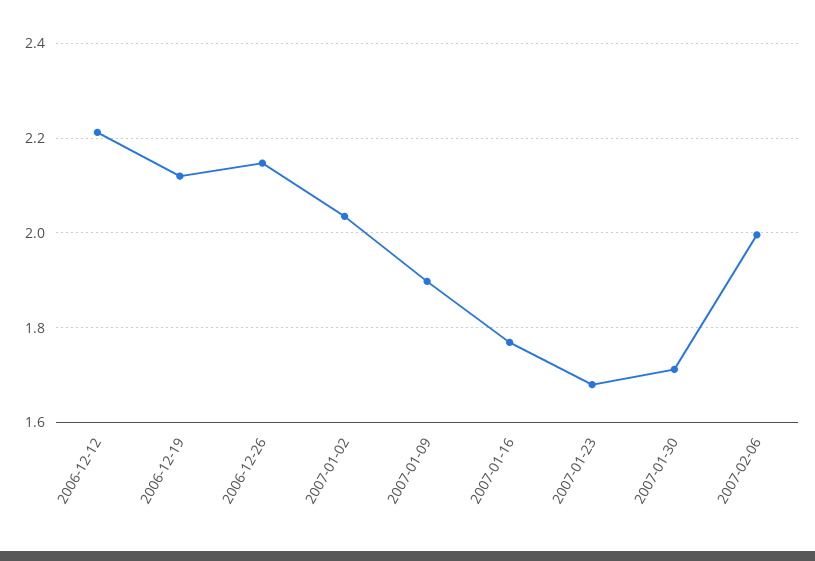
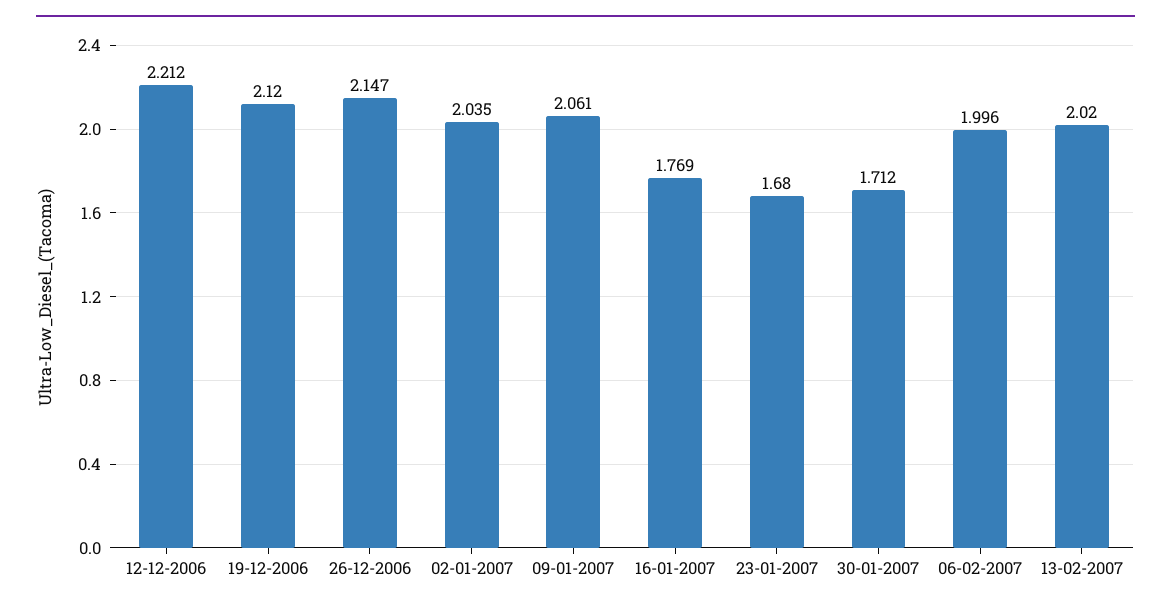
2007-01-09: 1.9 -> 2.061
13-02-2007: none -> 2.02

